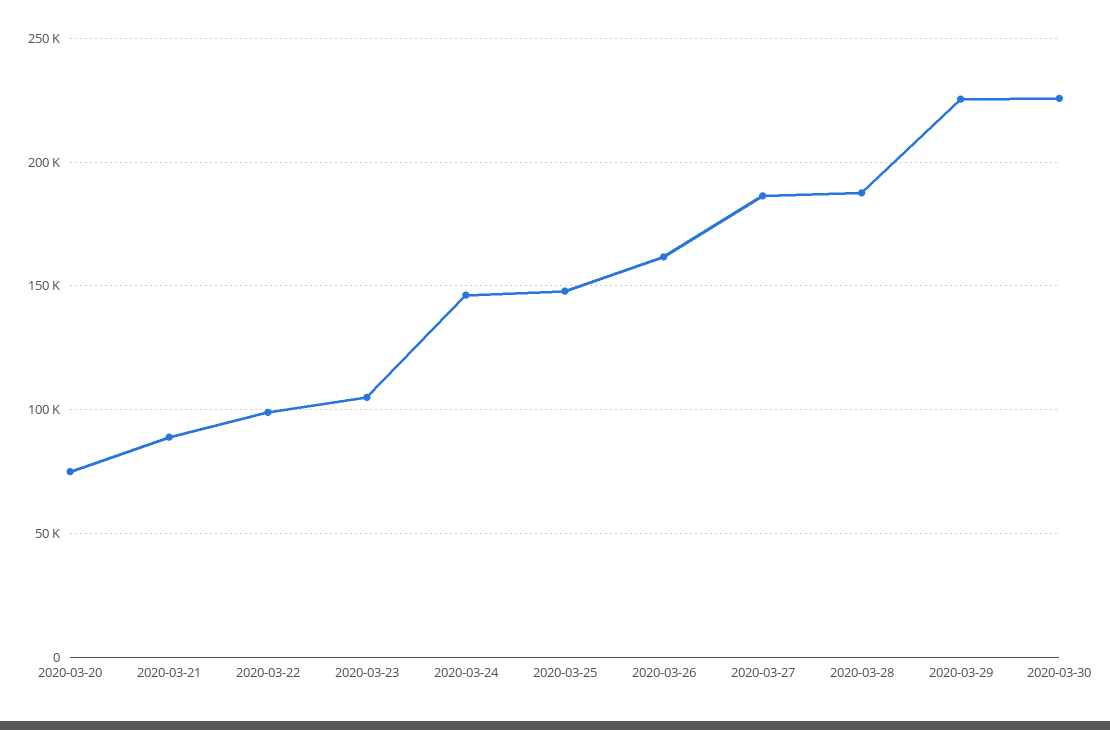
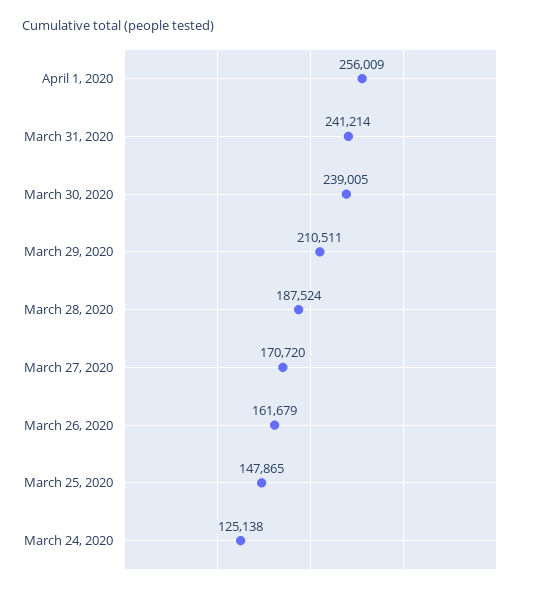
2020-03-20: 75000 -> none
2020-03-21: 90000 -> none
2020-03-22: 100000 -> none
2020-03-23: 105000 -> none
2020-03-24: 145000 -> 125138
2020-03-27: 185000 -> 170720
2020-03-29: 225000 -> 210511
2020-03-30: 225000 -> 239005
April 1, 2020: none -> 256009
March 31, 2020: none -> 241214

